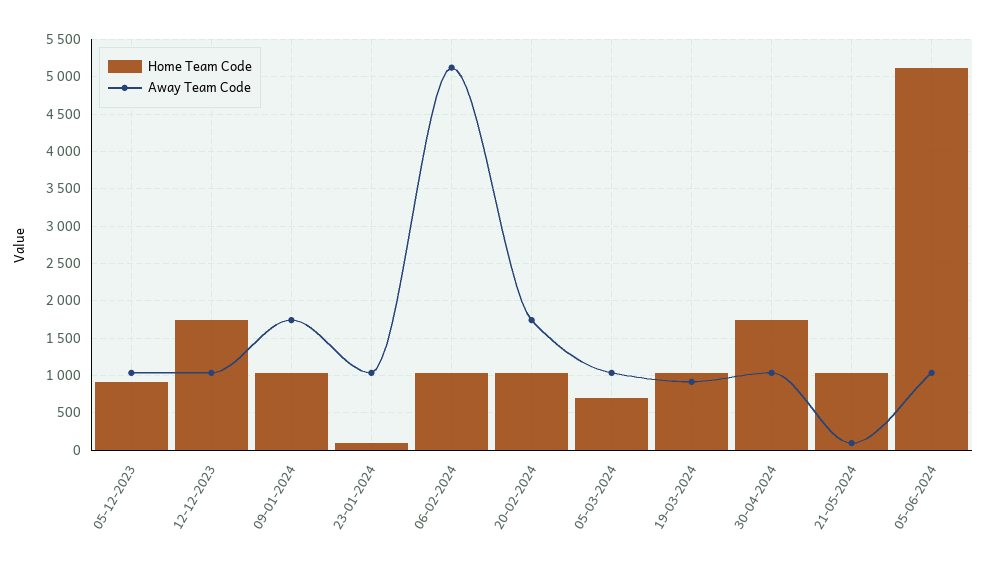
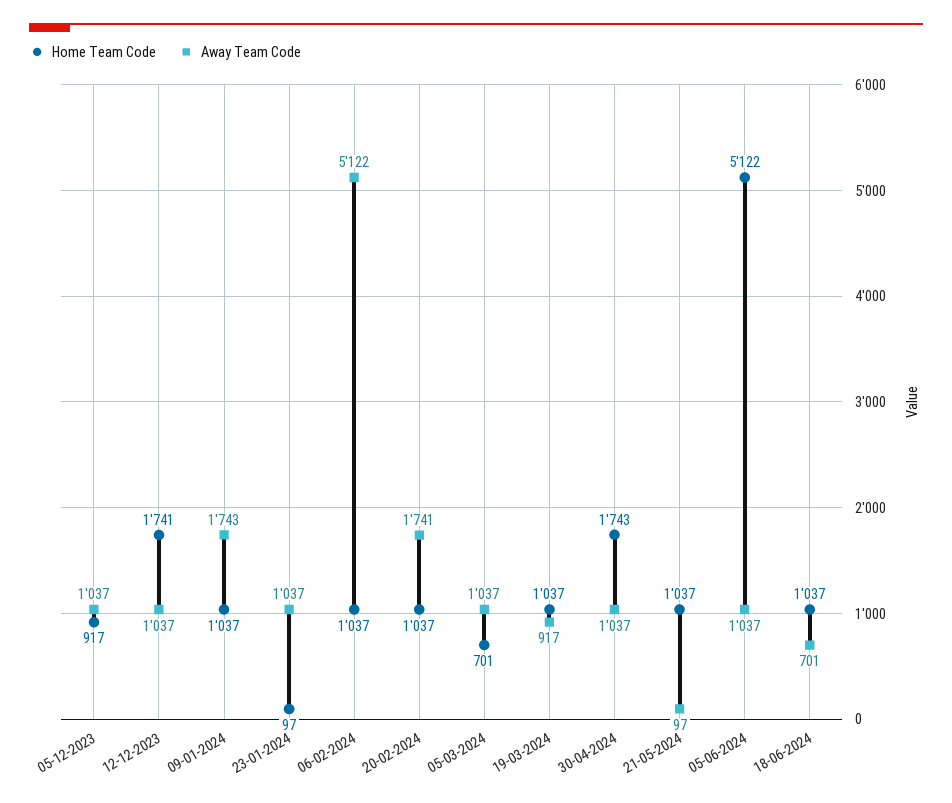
Home Team Code, 18-06-2024: none -> 1037
Away Team Code, 18-06-2024: none -> 701

